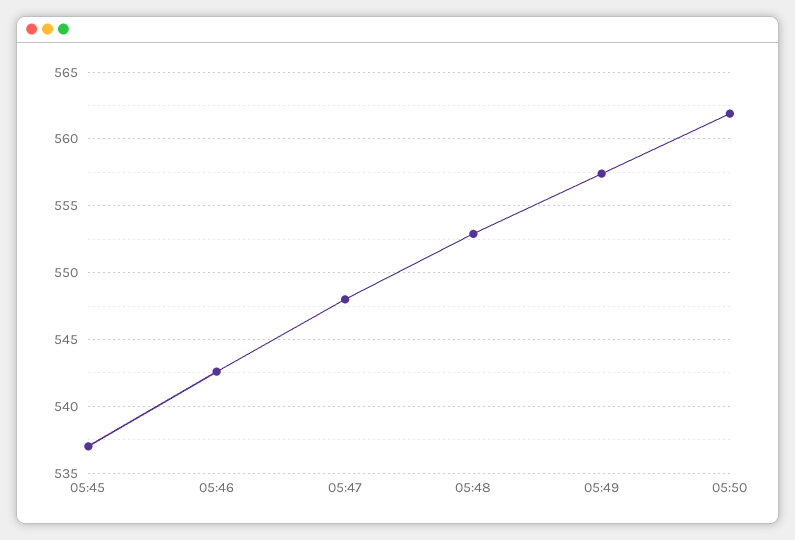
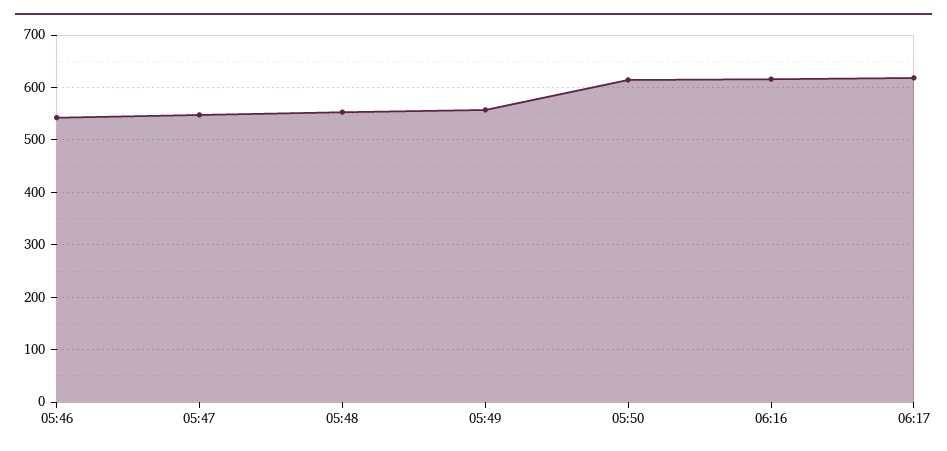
05:45: 537 -> none
05:50: 562 -> 620
06:16: none -> 620
06:17: none -> 620

